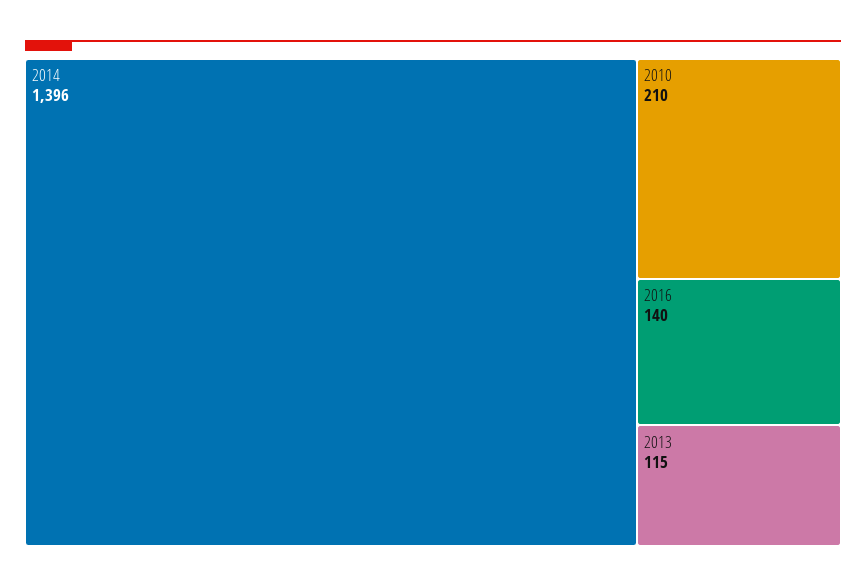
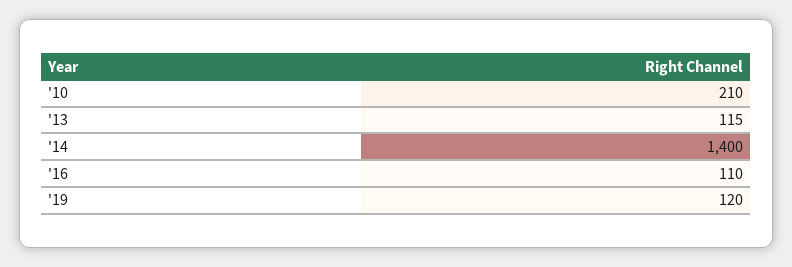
2014: 1396 -> 1400
2016: 140 -> 110
'19: none -> 120

